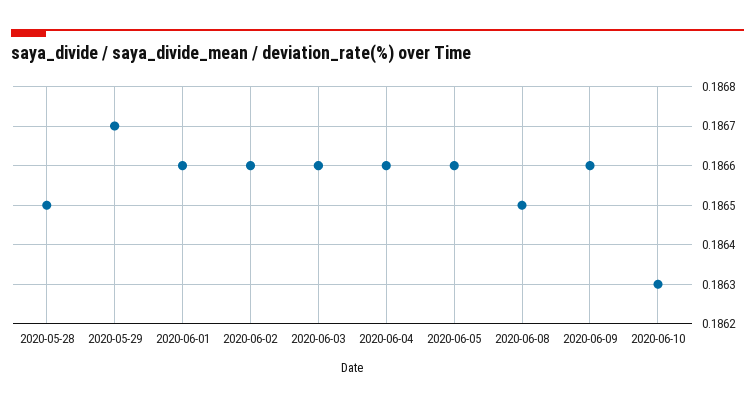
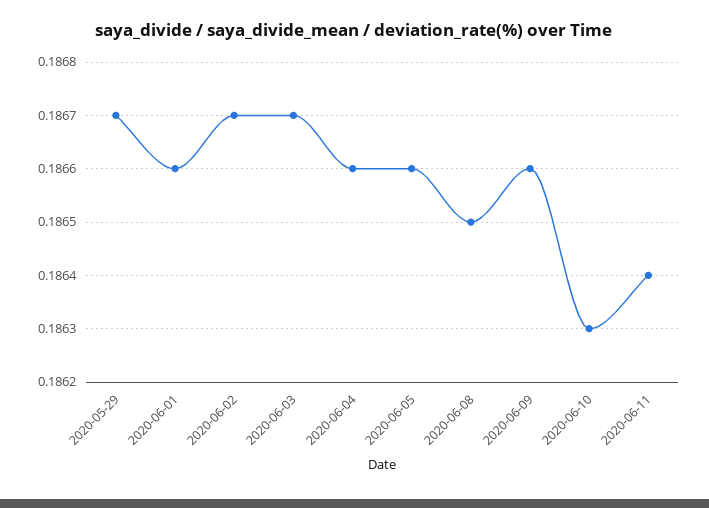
2020-05-28: 0.1865 -> none
2020-06-02: 0.1866 -> 0.1867
2020-06-03: 0.1866 -> 0.1867
2020-06-11: none -> 0.1864

